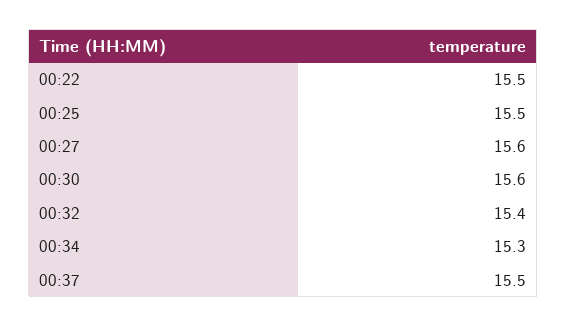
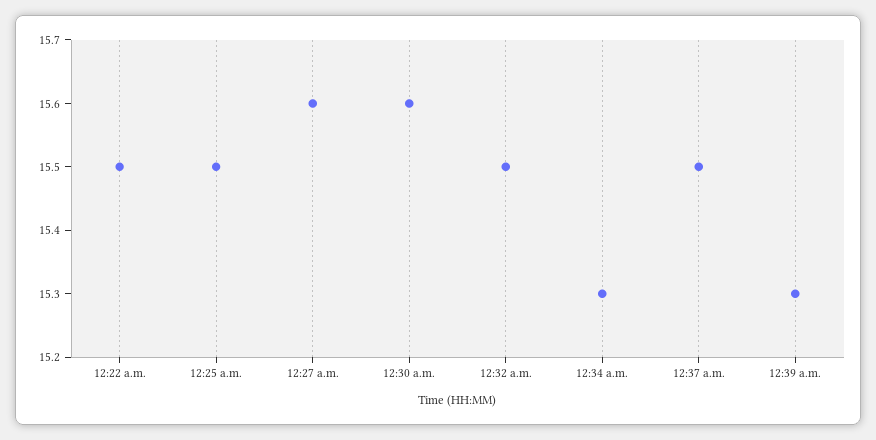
00:32: 15.4 -> 15.5
12:39 a.m.: none -> 15.3

